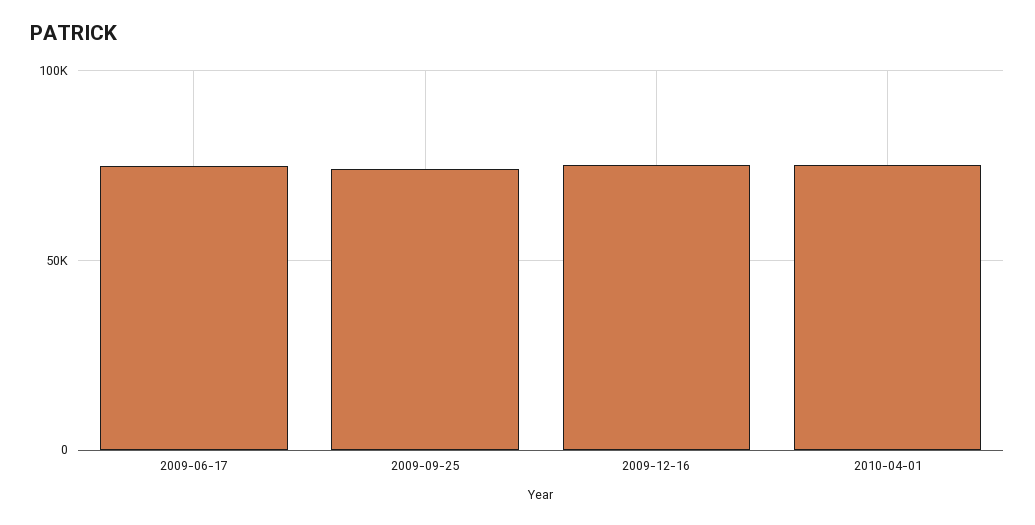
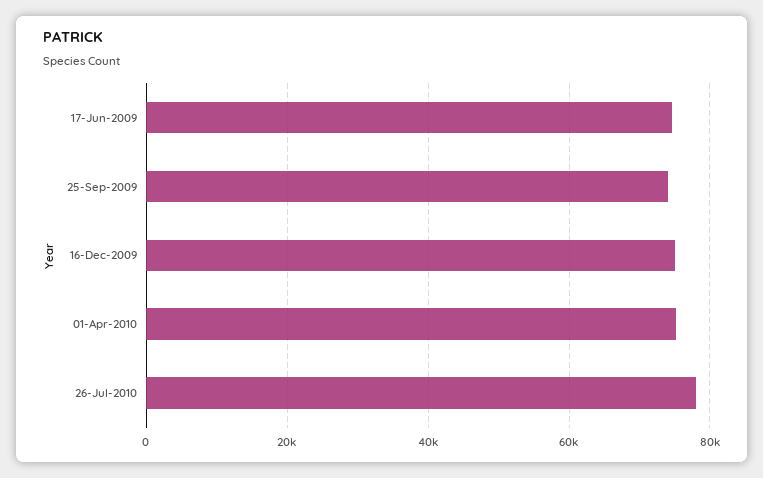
26-Jul-2010: none -> 78000

